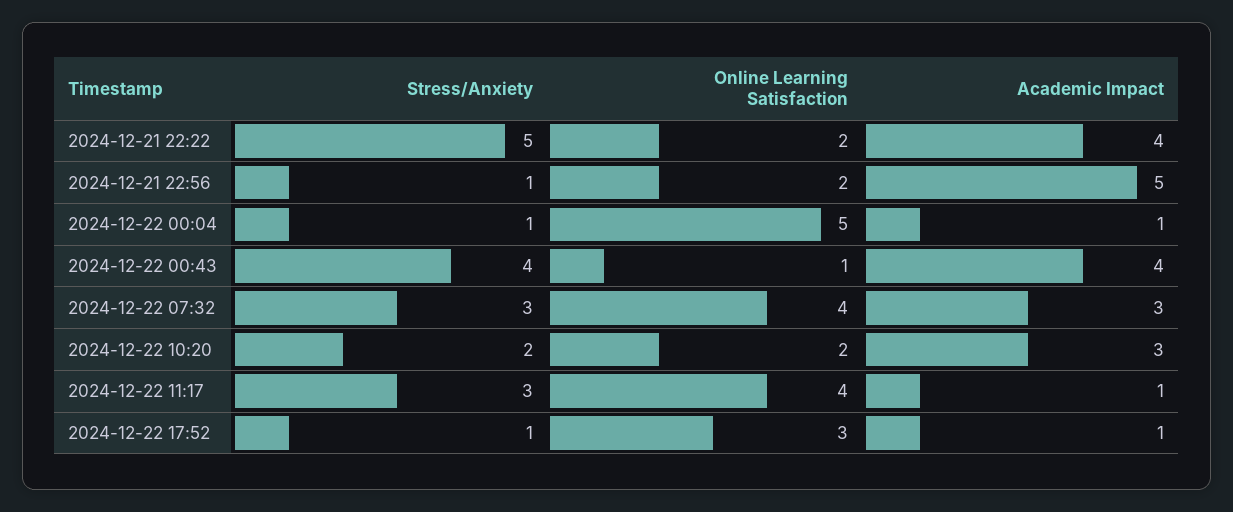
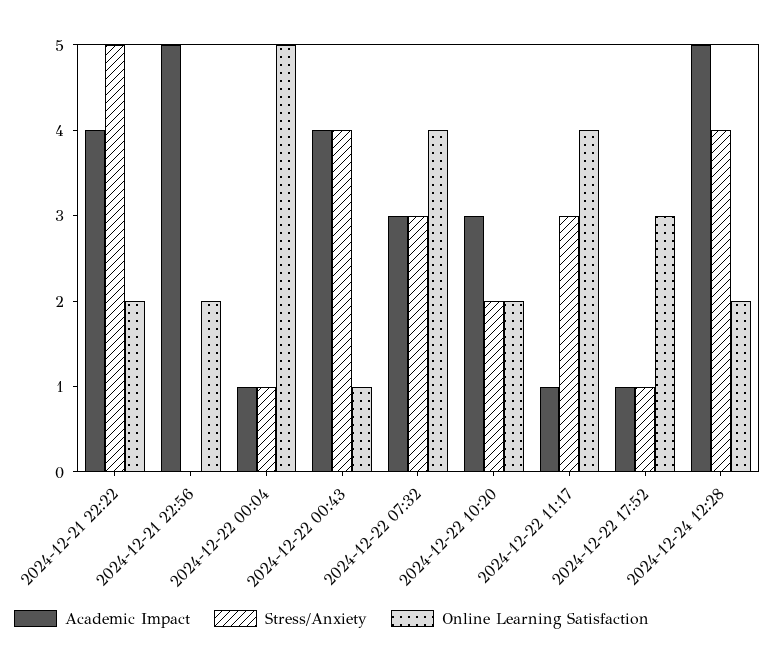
Stress/Anxiety, 2024-12-21 22:56: 1 -> 0
Academic Impact, 2024-12-24 12:28: none -> 5
Stress/Anxiety, 2024-12-24 12:28: none -> 4
Online Learning Satisfaction, 2024-12-24 12:28: none -> 2

